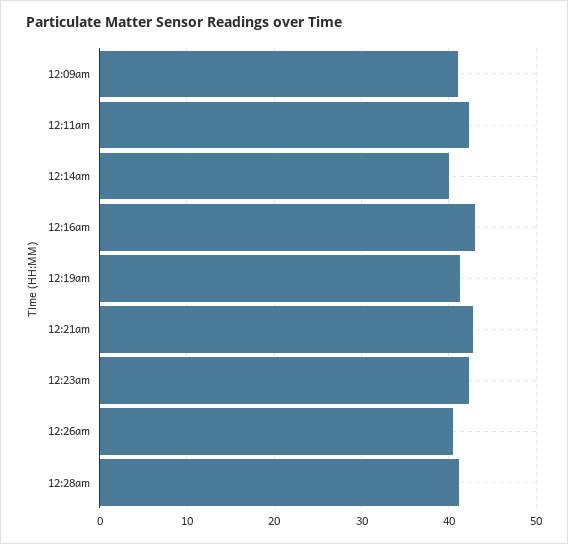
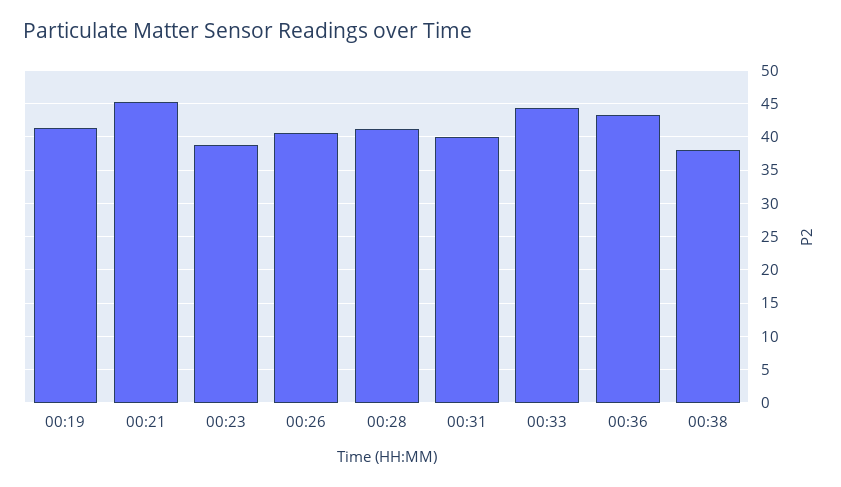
12:09am: 41 -> none
12:11am: 42 -> none
12:14am: 40 -> none
12:16am: 43 -> none
12:21am: 43 -> 45
12:23am: 42 -> 39
00:31: none -> 40
00:33: none -> 44
00:36: none -> 43
00:38: none -> 38

